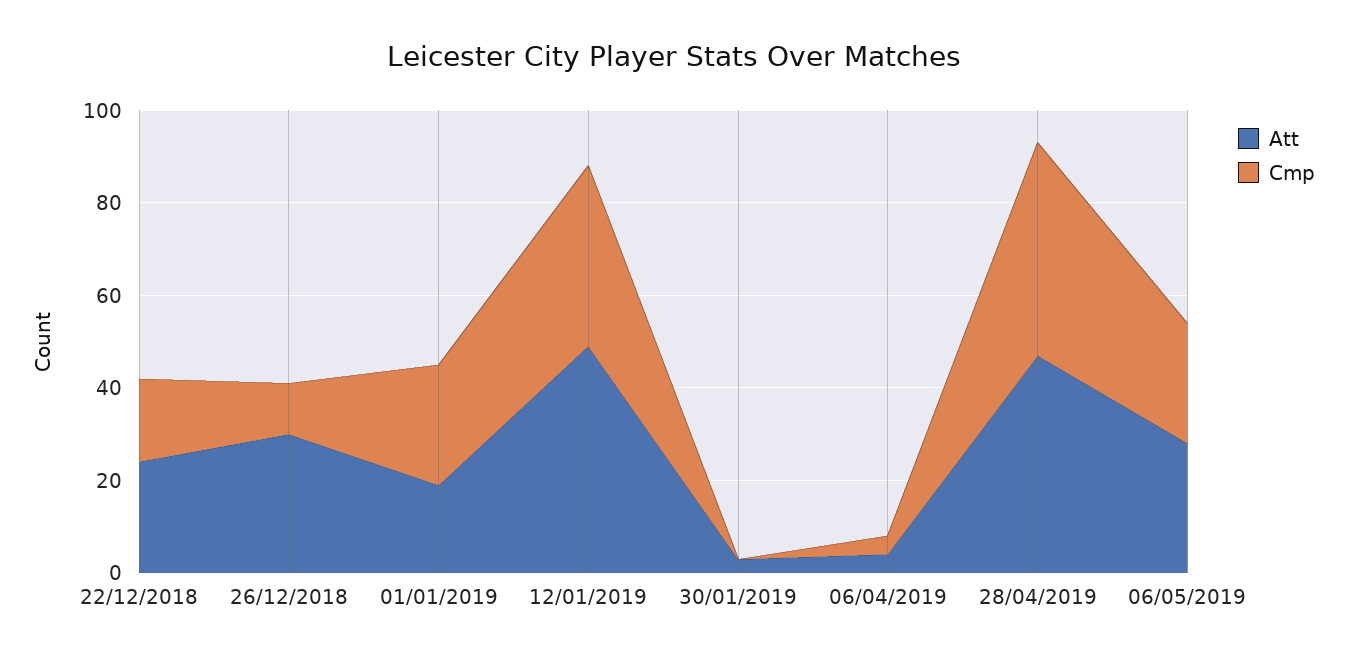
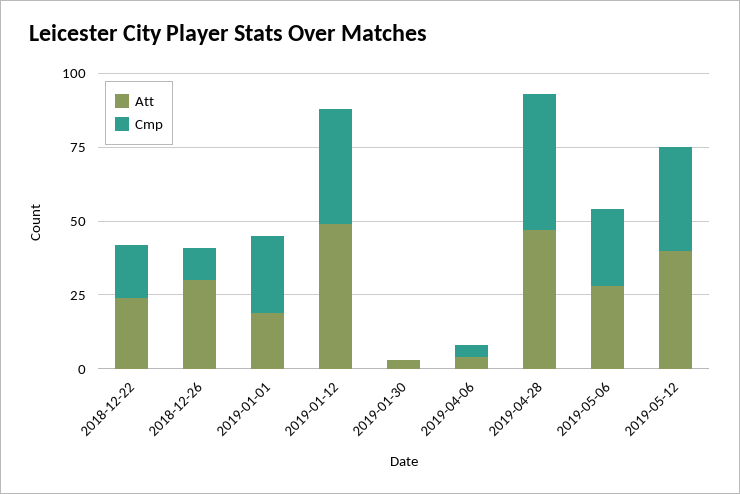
Att, 2019-05-12: none -> 40
Cmp, 2019-05-12: none -> 35

